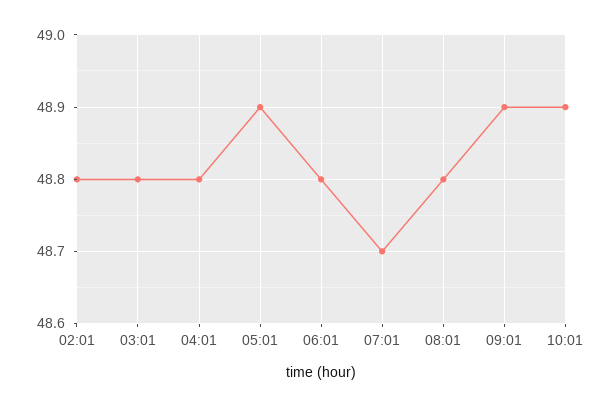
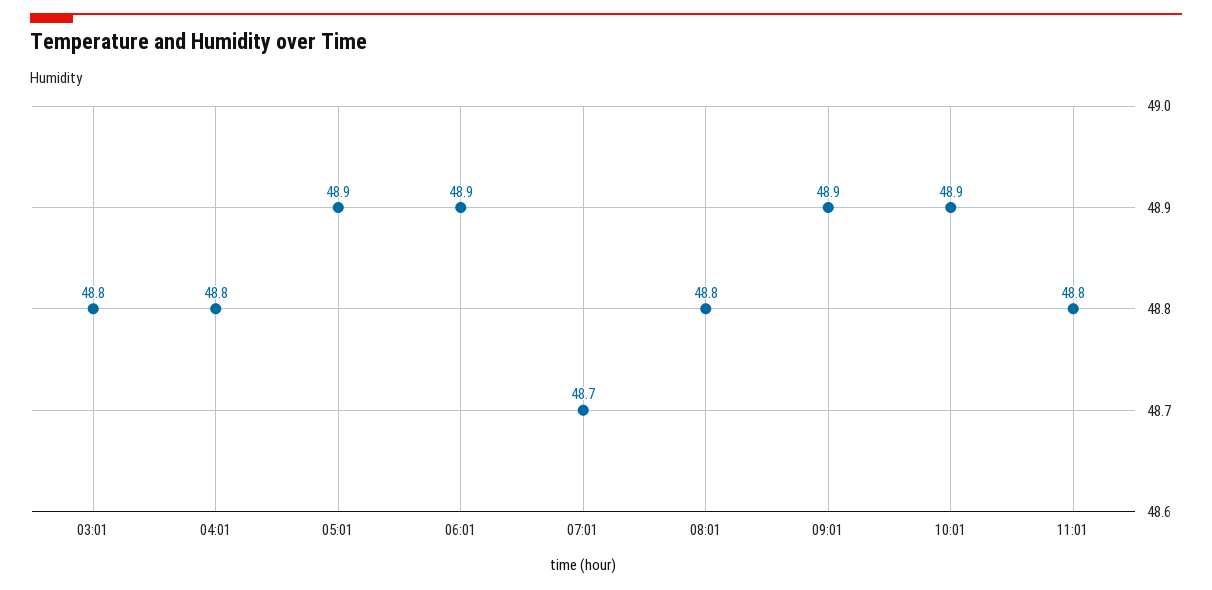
02:01: 48.8 -> none
06:01: 48.8 -> 48.9
11:01: none -> 48.8

